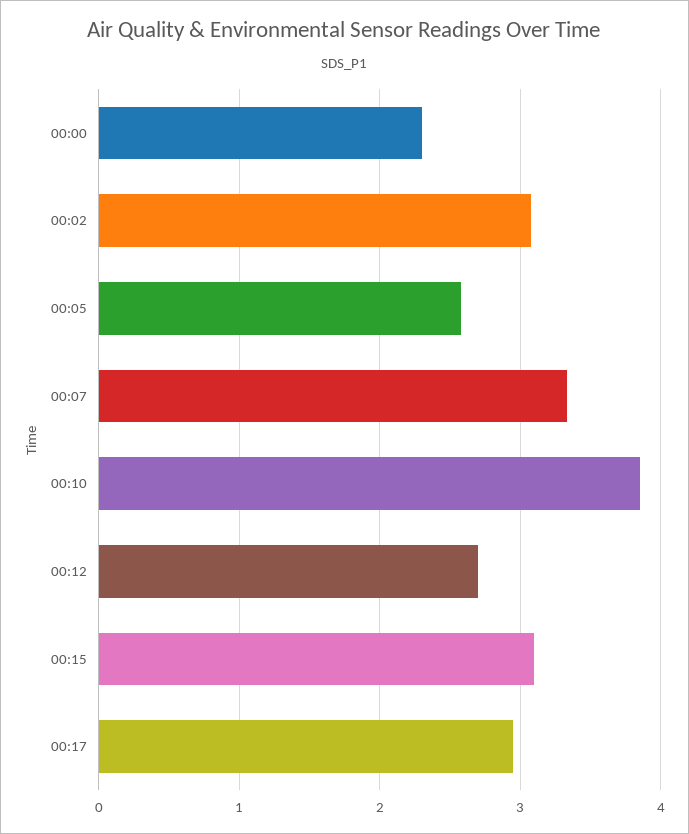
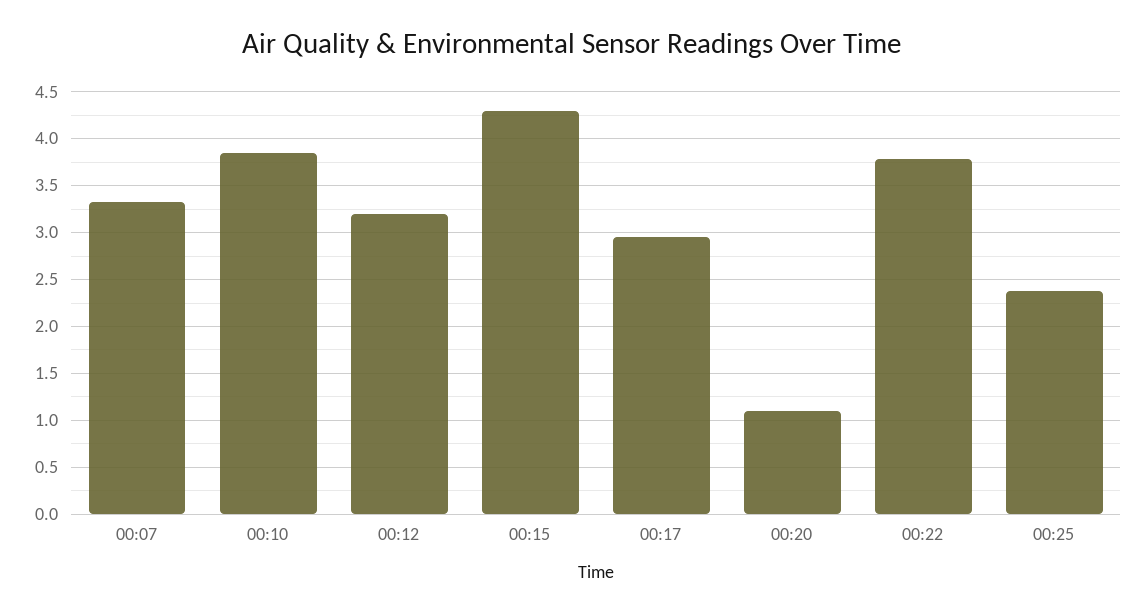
00:00: 2.3 -> none
00:02: 3.1 -> none
00:05: 2.6 -> none
00:12: 2.7 -> 3.2
00:15: 3.1 -> 4.3
00:20: none -> 1.1
00:22: none -> 3.8
00:25: none -> 2.4

